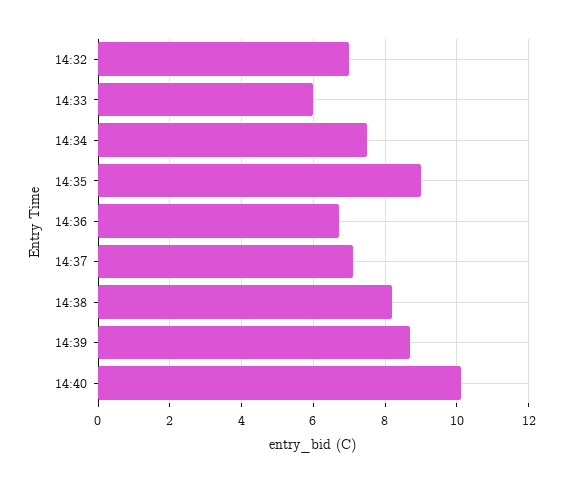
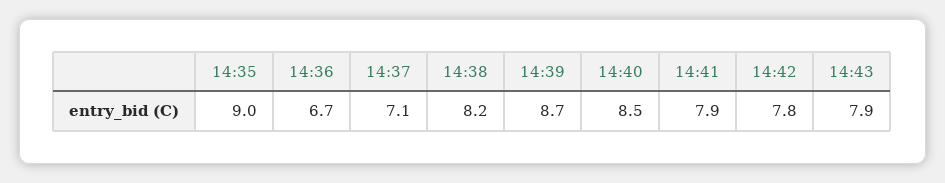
14:32: 7 -> none
14:33: 6 -> none
14:34: 7.5 -> none
14:40: 10 -> 8.5
14:41: none -> 7.9
14:42: none -> 7.8
14:43: none -> 7.9

